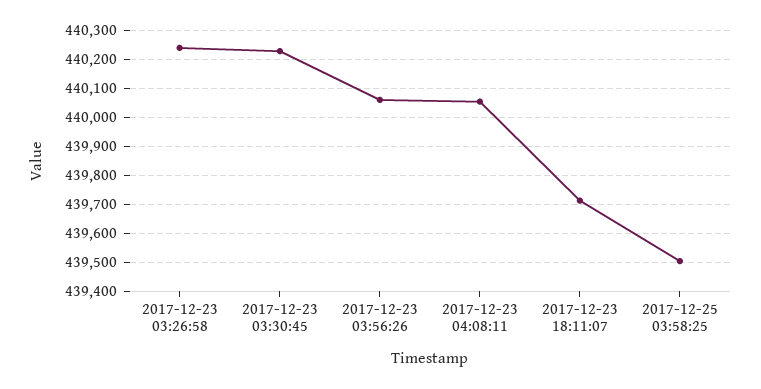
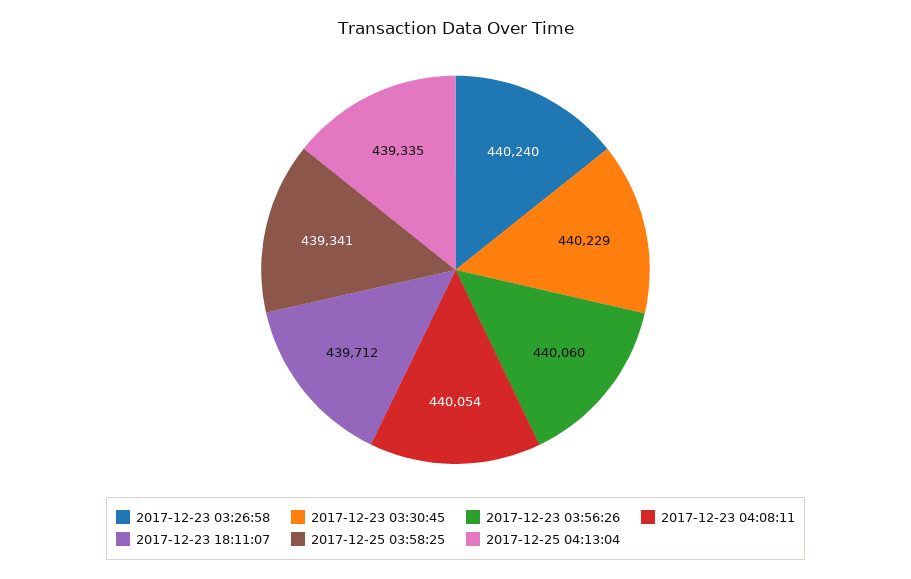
2017-12-25 03:58:25: 439500 -> 439341
2017-12-25 04:13:04: none -> 439335

